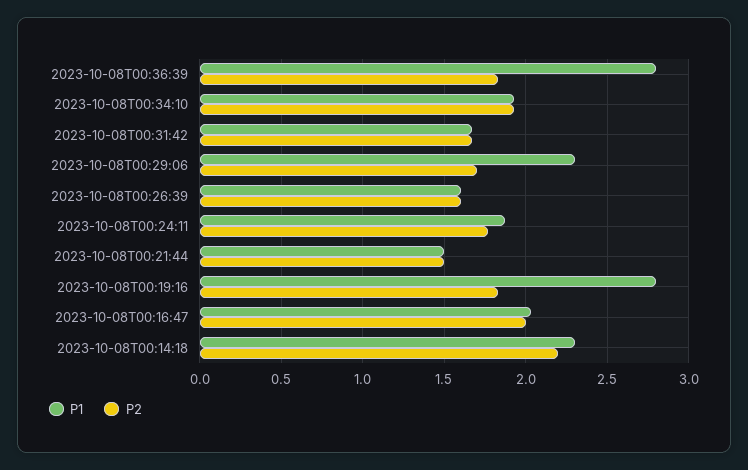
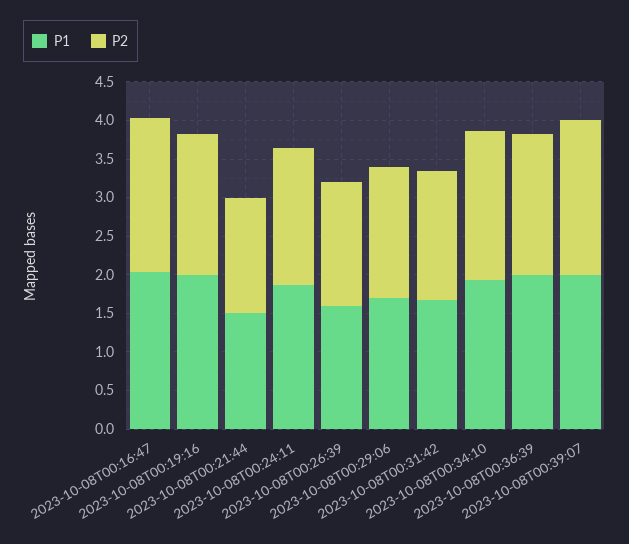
P1, 2023-10-08T00:36:39: 2.8 -> 2
P1, 2023-10-08T00:29:06: 2.3 -> 1.75
P1, 2023-10-08T00:19:16: 2.8 -> 2
P1, 2023-10-08T00:14:18: 2.3 -> none
P2, 2023-10-08T00:14:18: 2.2 -> none
P1, 2023-10-08T00:39:07: none -> 2
P2, 2023-10-08T00:39:07: none -> 2

